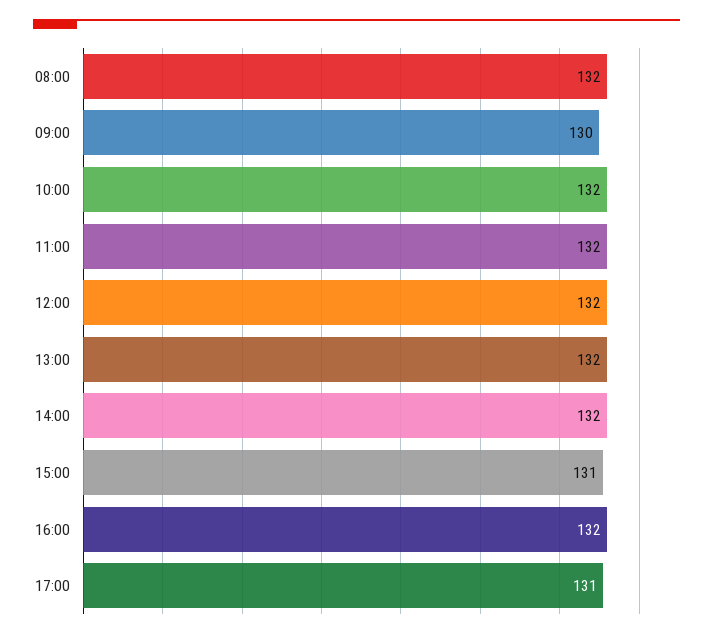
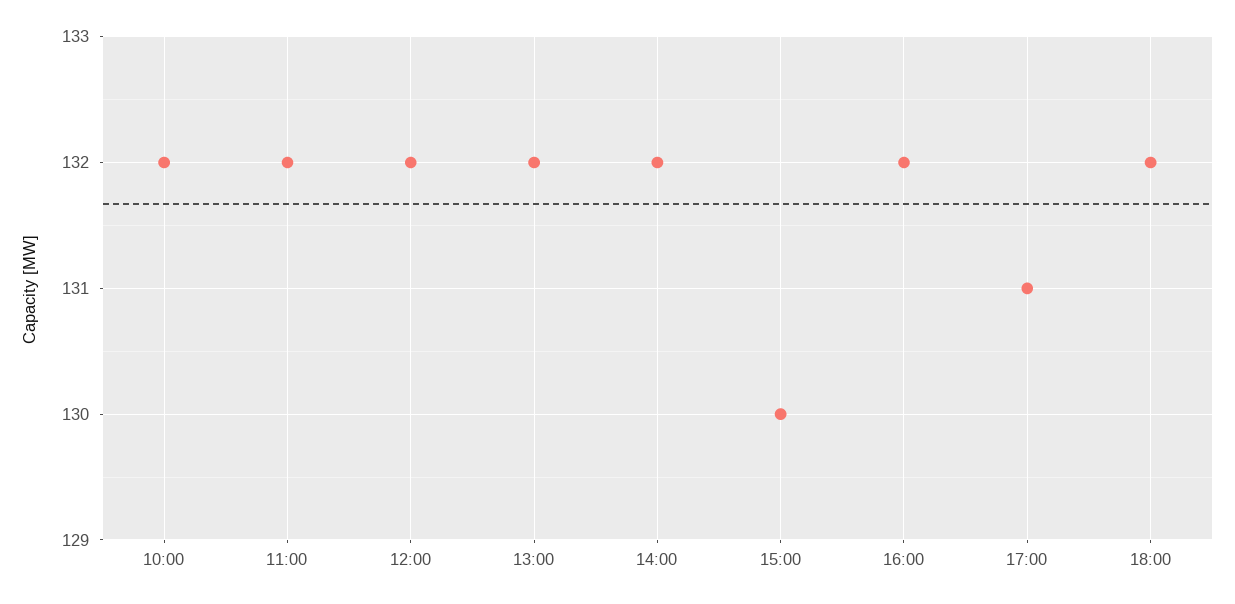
08:00: 132 -> none
09:00: 130 -> none
15:00: 131 -> 130
18:00: none -> 132

